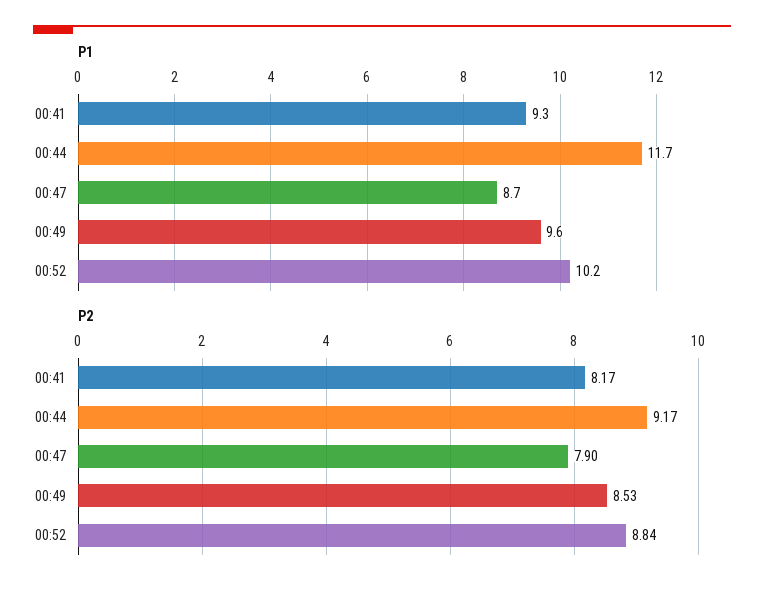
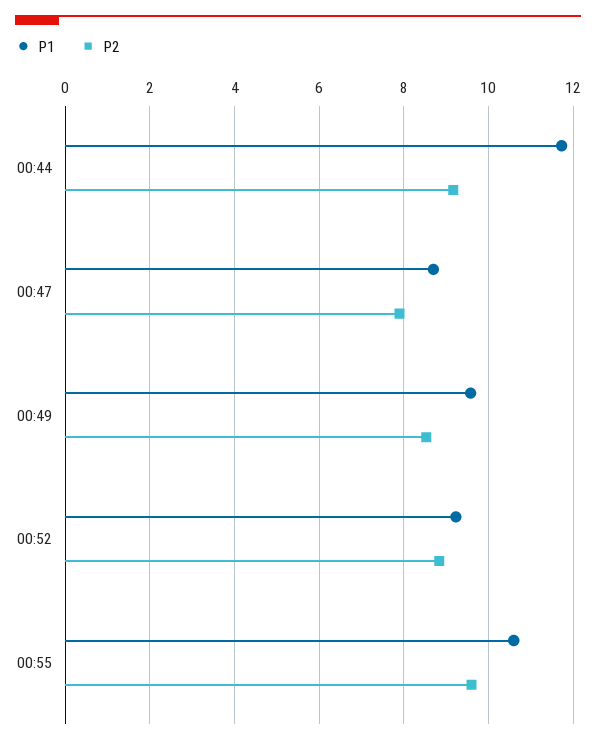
P1, 00:41: 9.3 -> none
P1, 00:52: 10.2 -> 9.2
P2, 00:41: 8.17 -> none
P1, 00:55: none -> 10.6
P2, 00:55: none -> 9.6

